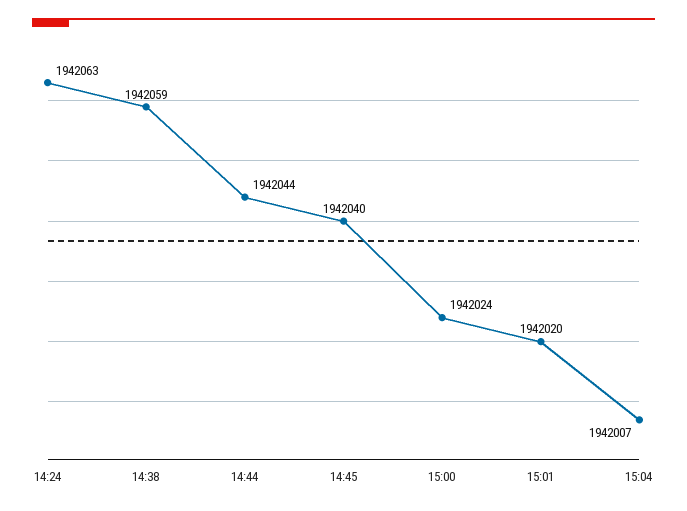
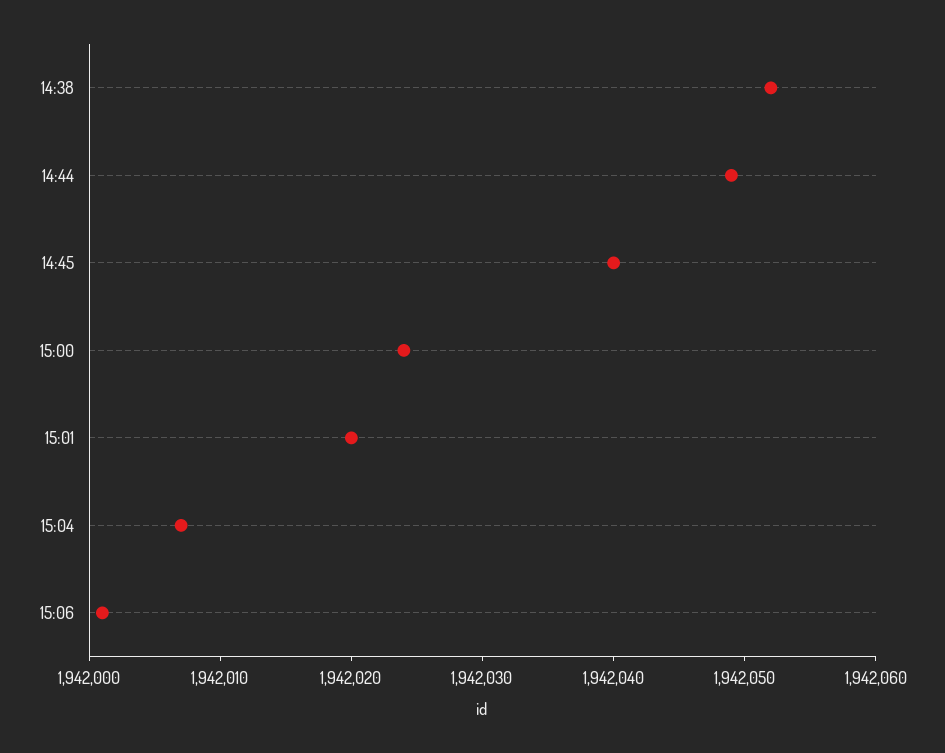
14:24: 1942063 -> none
14:38: 1942059 -> 1942052
14:44: 1942044 -> 1942049
15:06: none -> 1942001

